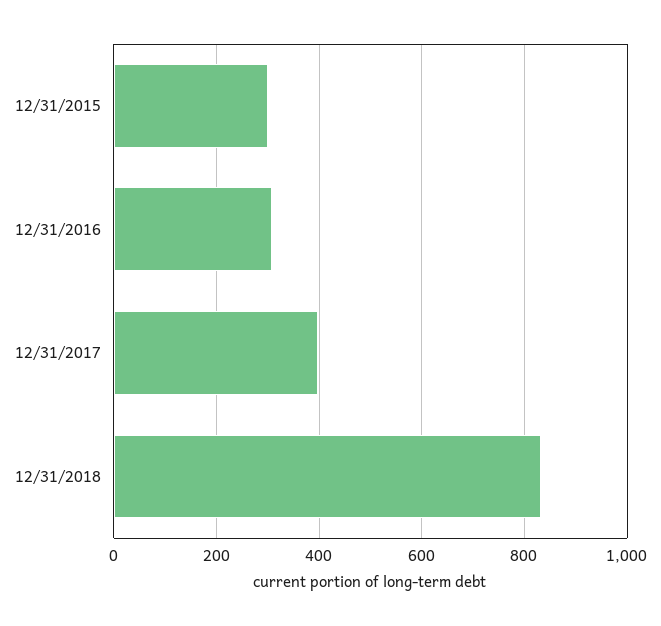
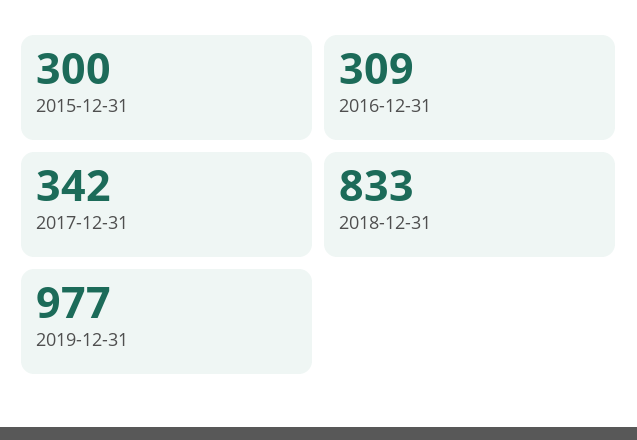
12/31/2017: 400 -> 342
2019-12-31: none -> 977

